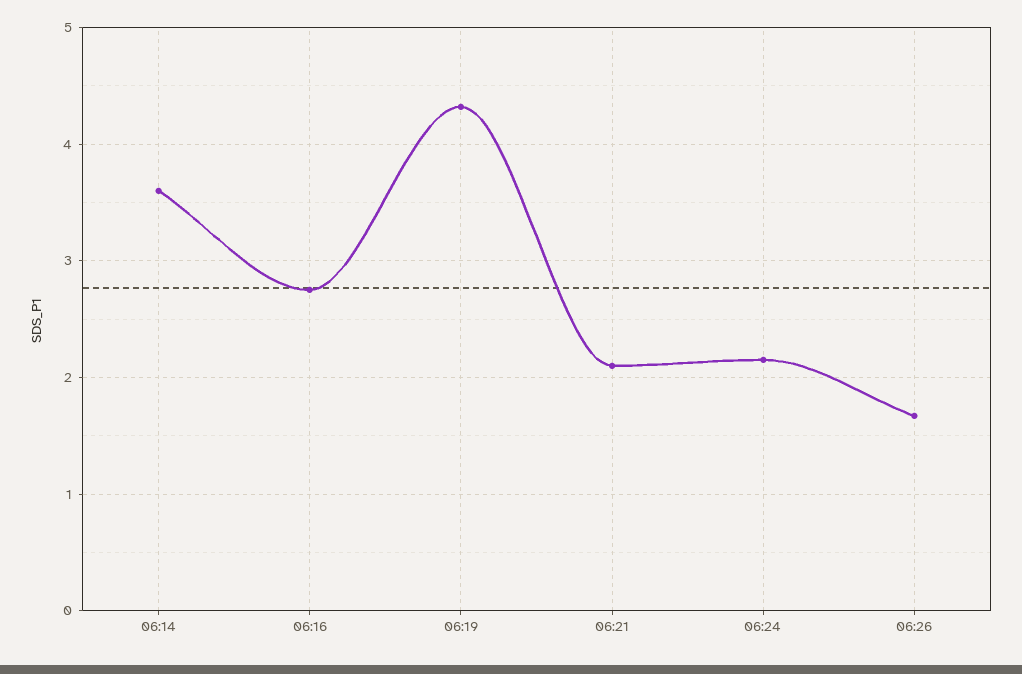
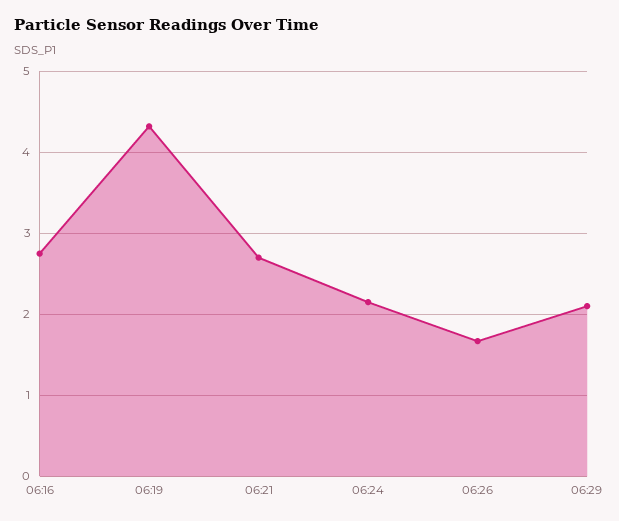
06:14: 3.6 -> none
06:21: 2.1 -> 2.7
06:29: none -> 2.1

